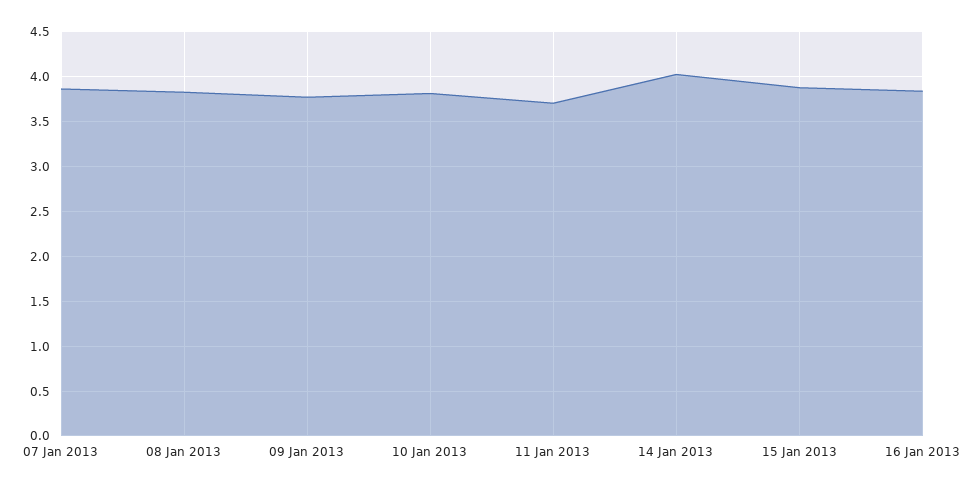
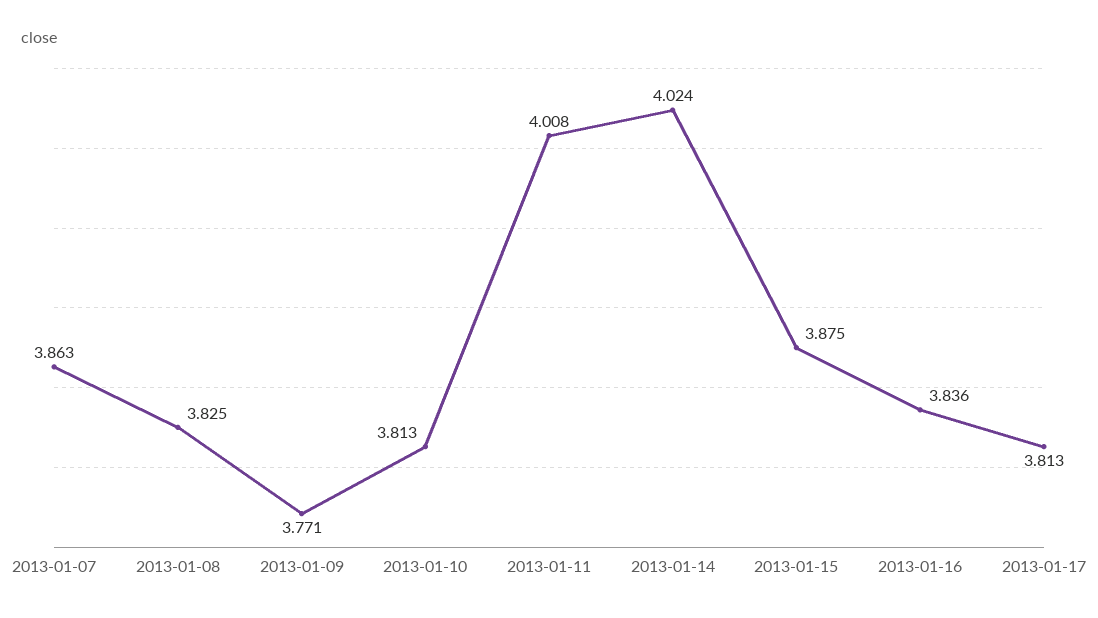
11 Jan 2013: 3.7 -> 4.008
2013-01-17: none -> 3.813

